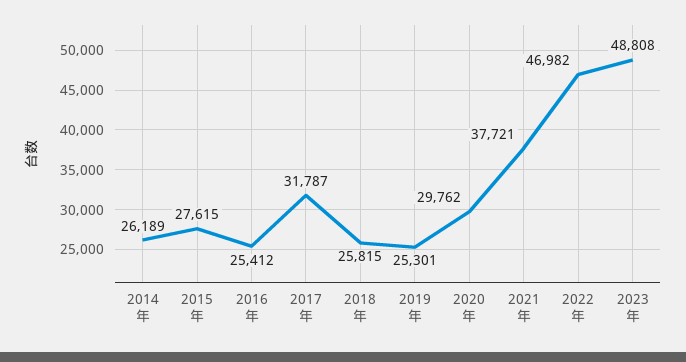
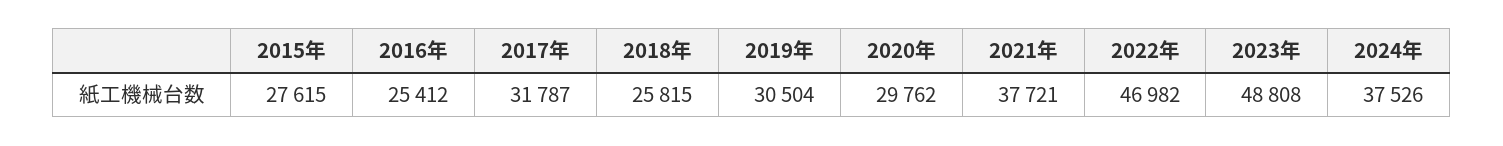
2014年: 26189 -> none
2019年: 25301 -> 30504
2024年: none -> 37526

